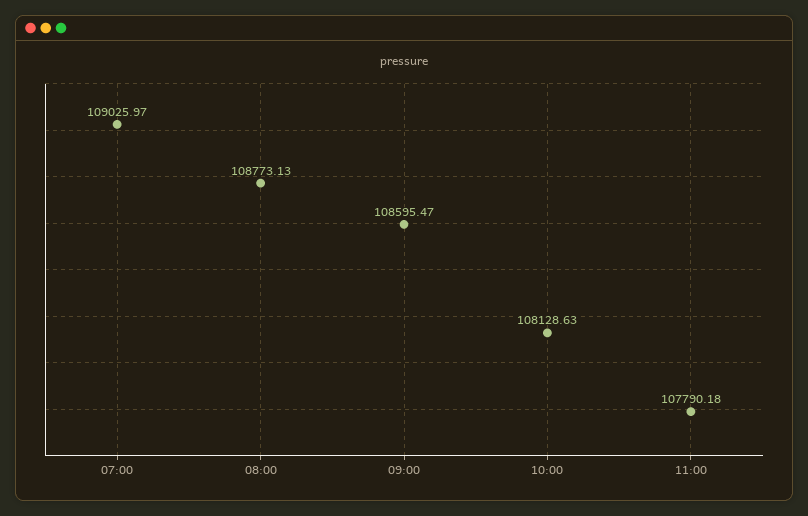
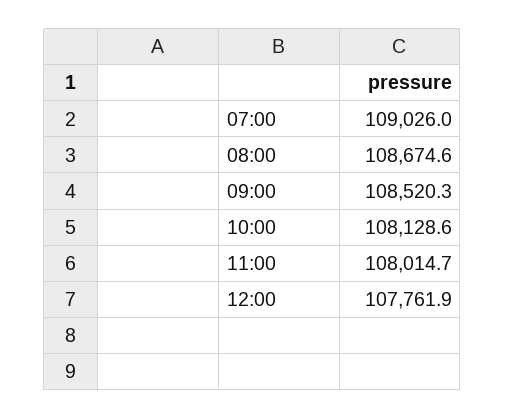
08:00: 108773.13 -> 108674.6
09:00: 108595.47 -> 108520.3
11:00: 107790.18 -> 108014.7
12:00: none -> 107761.9

